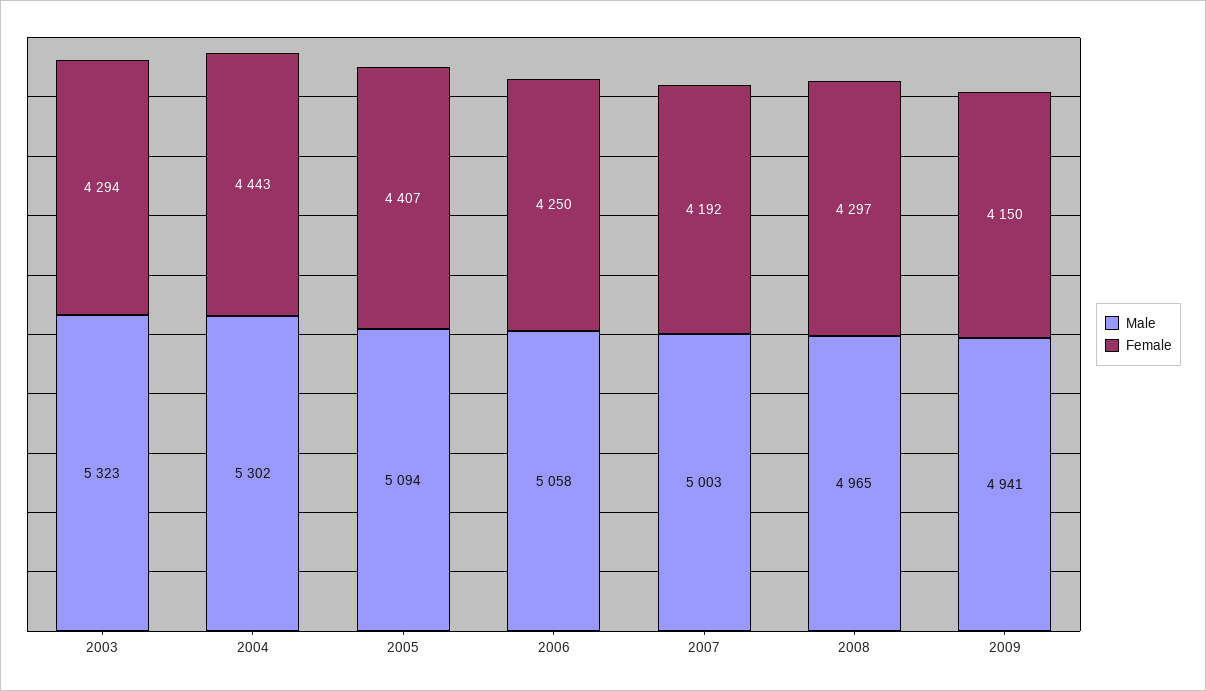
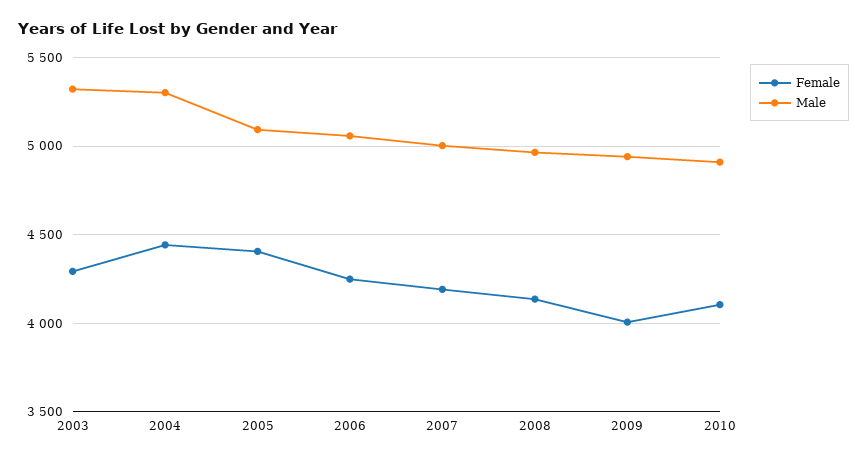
Female, 2008: 4297 -> 4150
Female, 2009: 4150 -> 4000
Female, 2010: none -> 4100
Male, 2010: none -> 4900

